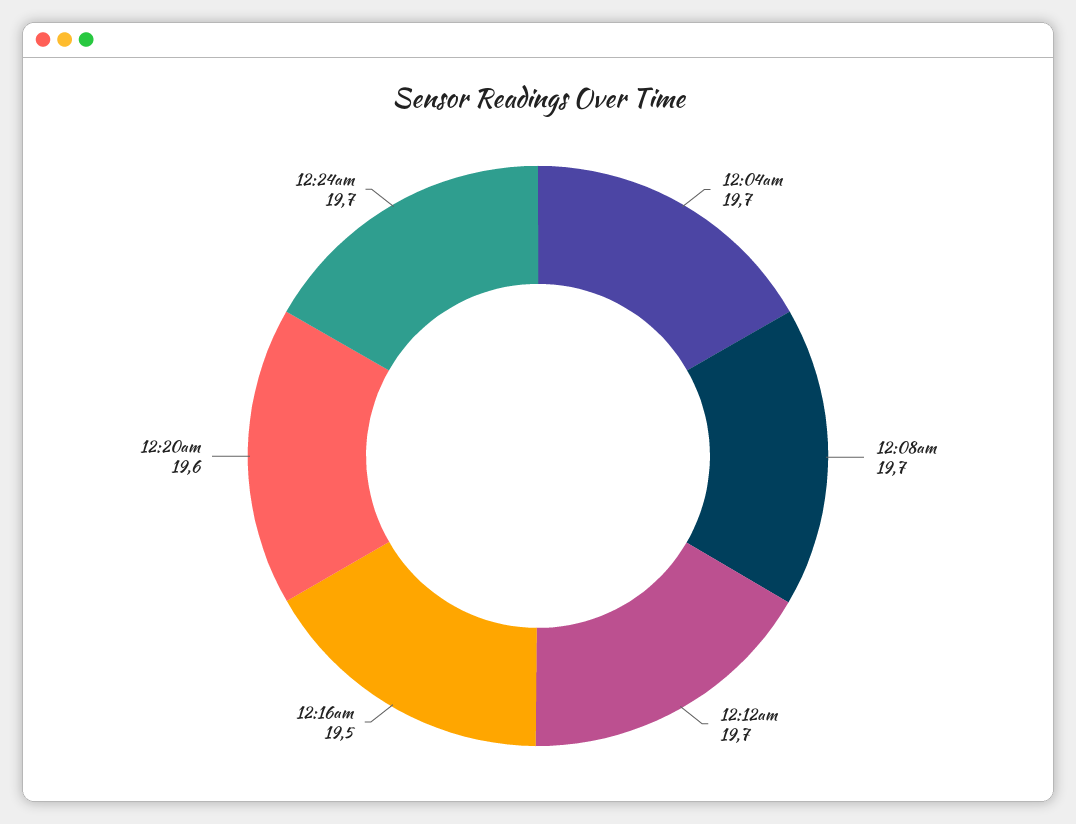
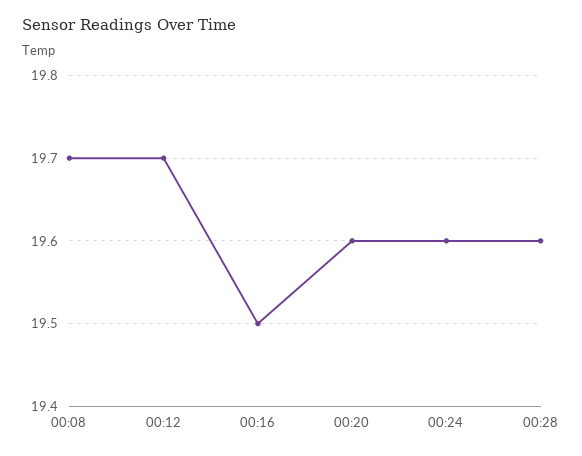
12:04am: 19.7 -> none
12:24am: 19.7 -> 19.6
00:28: none -> 19.6

